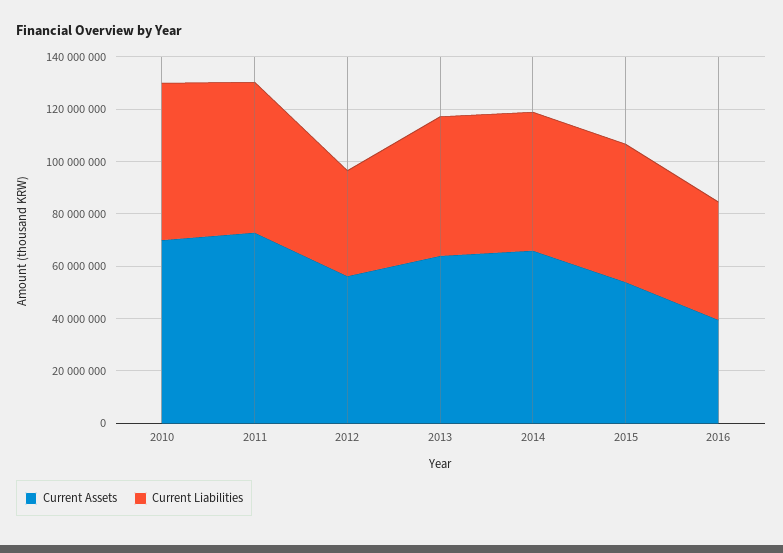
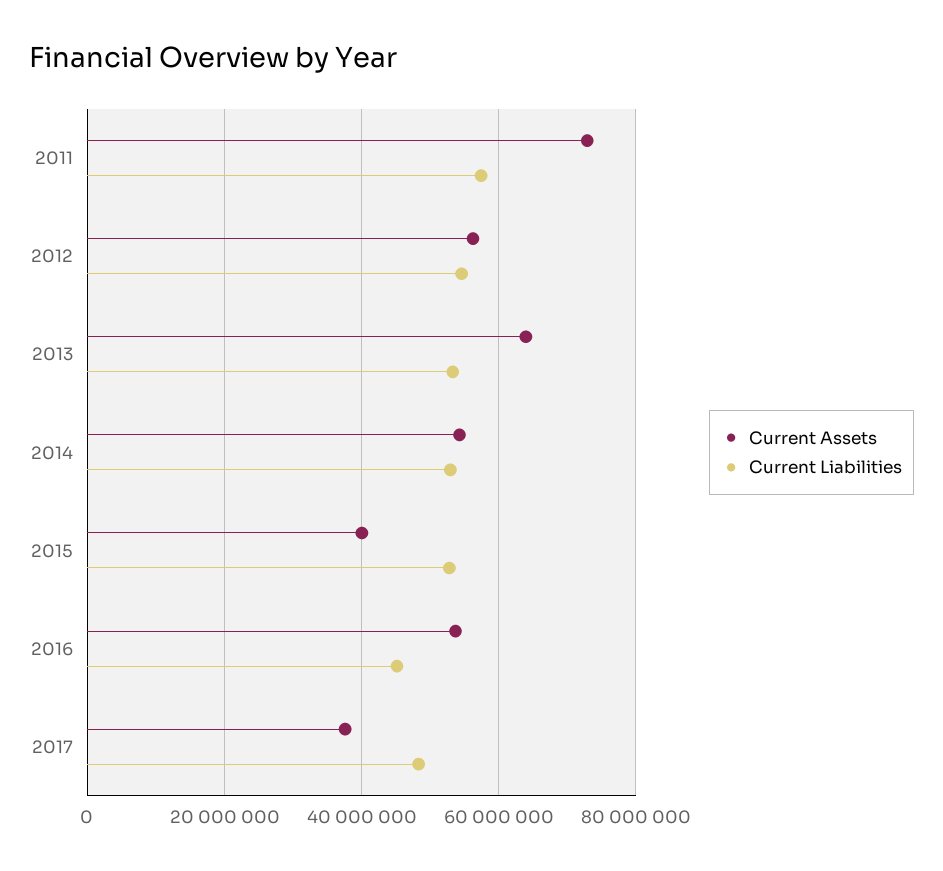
Current Assets, 2010: 70000000 -> none
Current Liabilities, 2010: 60000000 -> none
Current Liabilities, 2012: 40000000 -> 54000000
Current Assets, 2014: 65000000 -> 54000000
Current Assets, 2015: 55000000 -> 40000000
Current Assets, 2016: 40000000 -> 54000000
Current Assets, 2017: none -> 38000000
Current Liabilities, 2017: none -> 48000000

